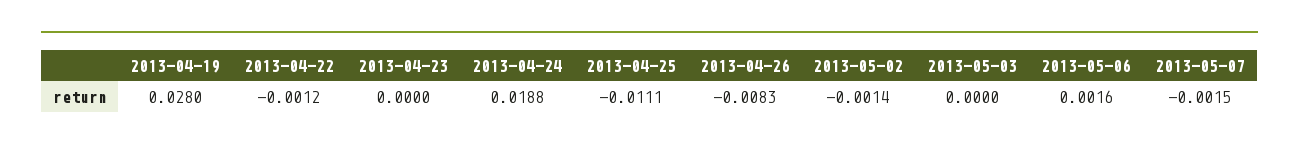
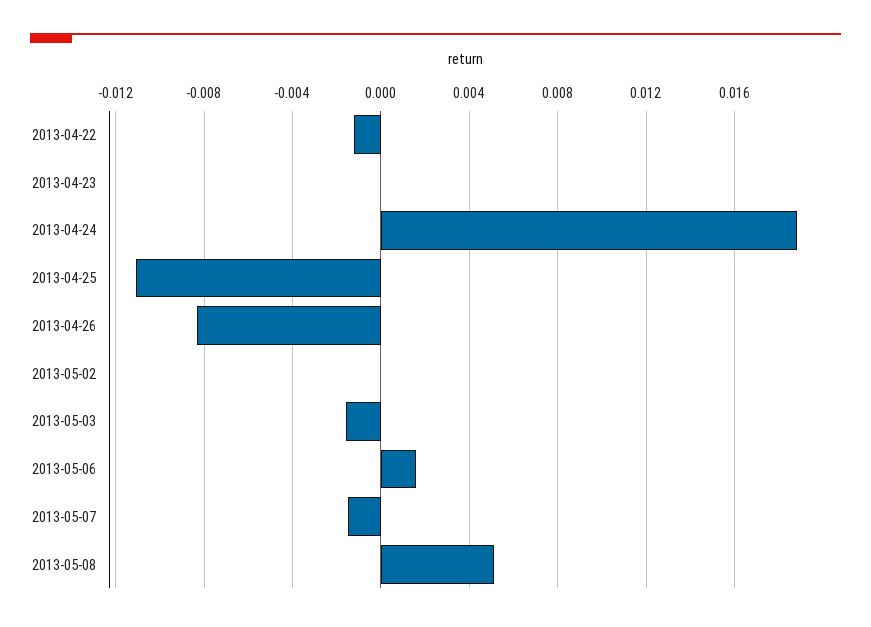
2013-04-19: 0.028 -> none
2013-05-02: -0.0014 -> 0
2013-05-03: 0 -> -0.0015
2013-05-08: none -> 0.005

